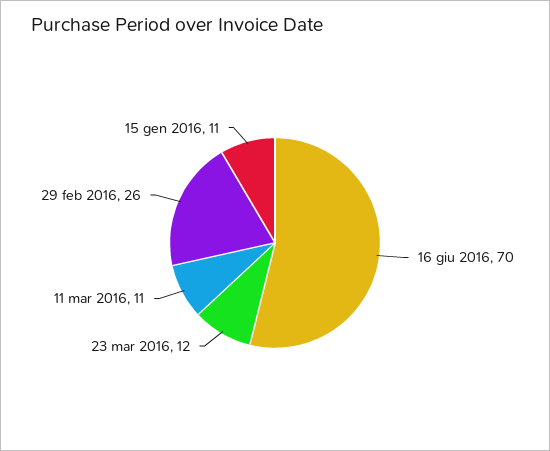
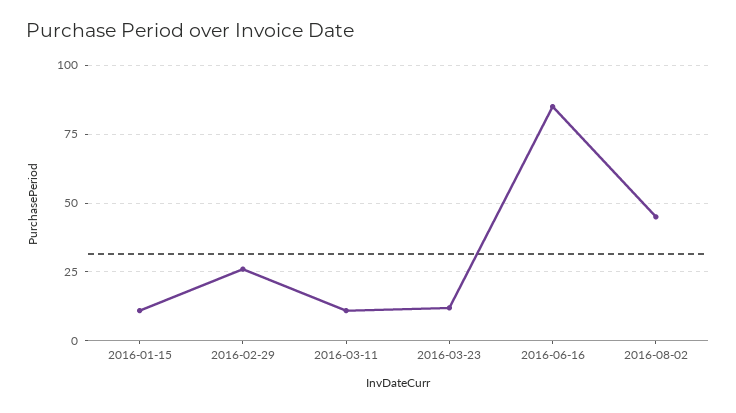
16 giu 2016: 70 -> 85
2016-08-02: none -> 45

